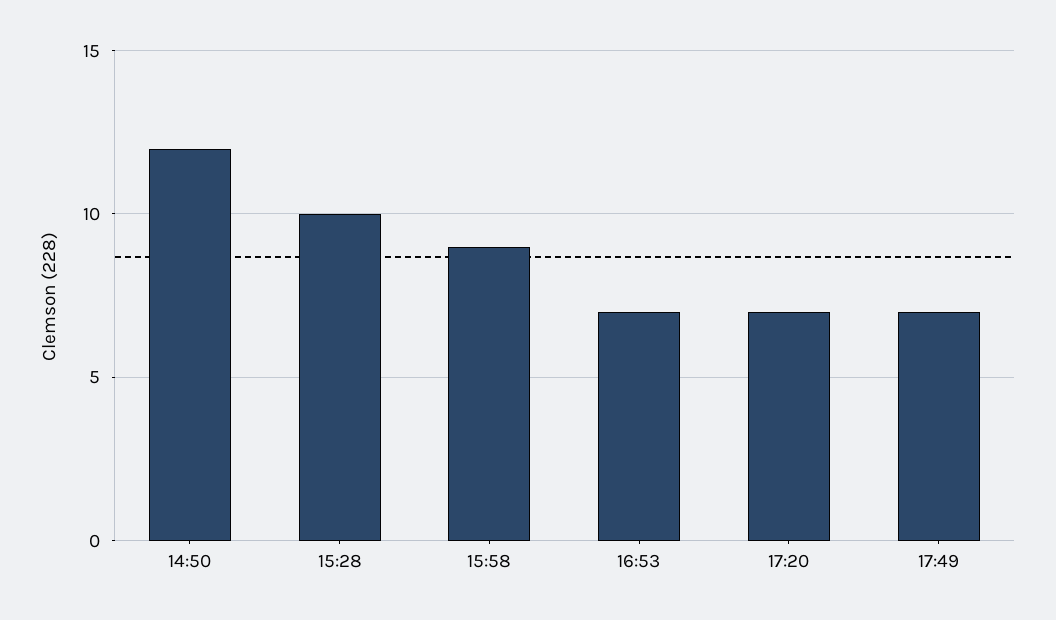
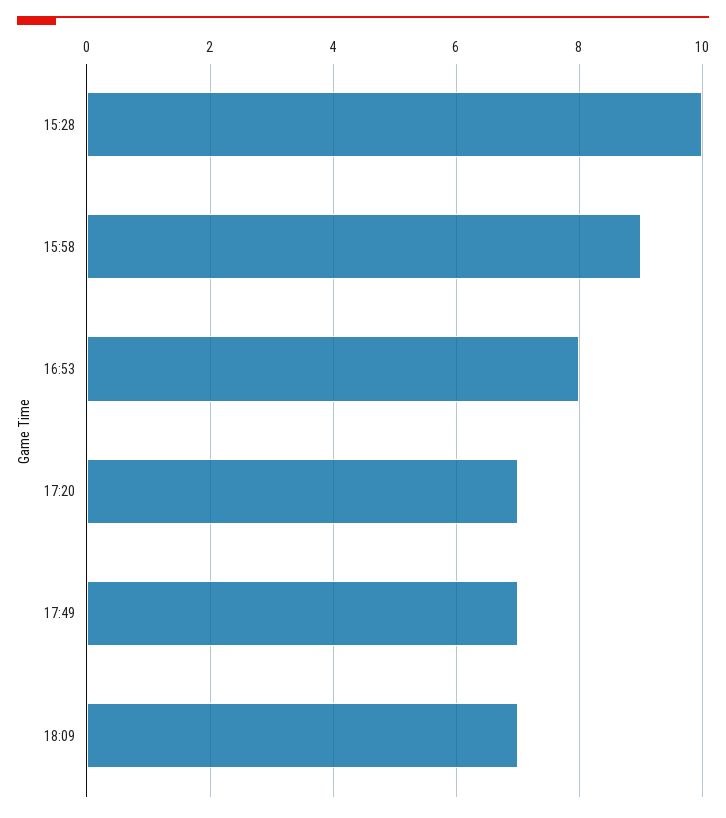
14:50: 12 -> none
16:53: 7 -> 8
18:09: none -> 7

